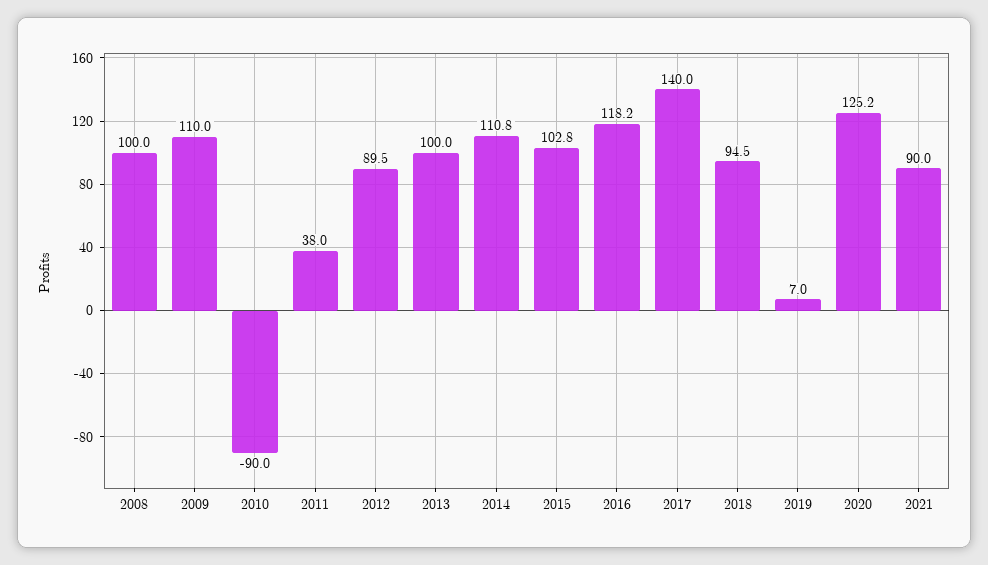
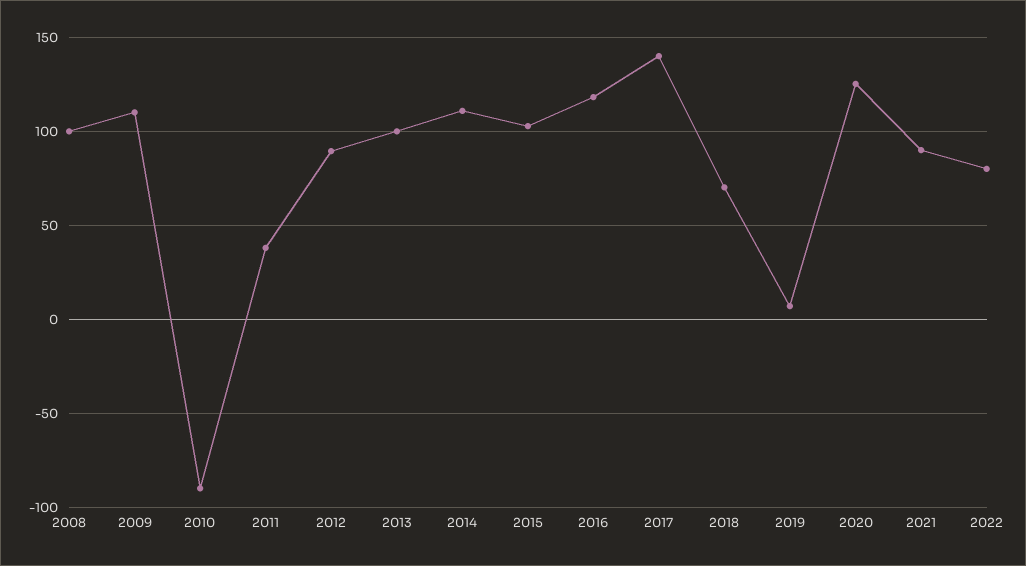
2018: 94.5 -> 70
2022: none -> 80

